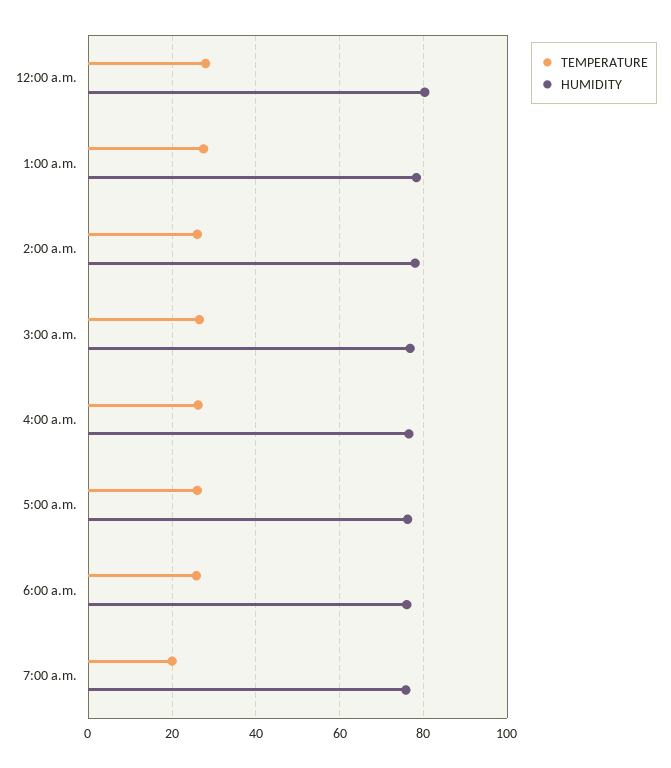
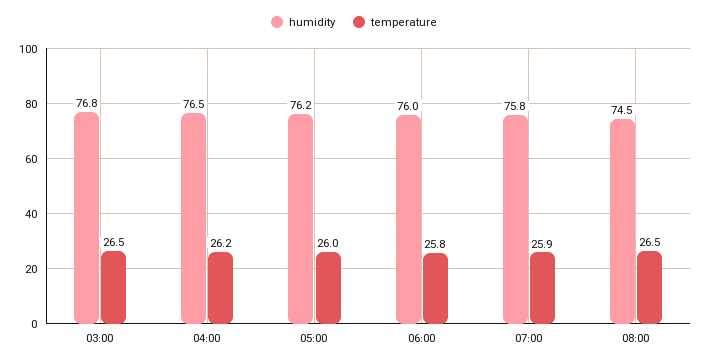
TEMPERATURE, 12:00 a.m.: 28 -> none
HUMIDITY, 12:00 a.m.: 80 -> none
TEMPERATURE, 1:00 a.m.: 28 -> none
HUMIDITY, 1:00 a.m.: 78 -> none
TEMPERATURE, 2:00 a.m.: 26 -> none
HUMIDITY, 2:00 a.m.: 78 -> none
TEMPERATURE, 7:00 a.m.: 20 -> 25.9
HUMIDITY, 08:00: none -> 74.5
TEMPERATURE, 08:00: none -> 26.5

